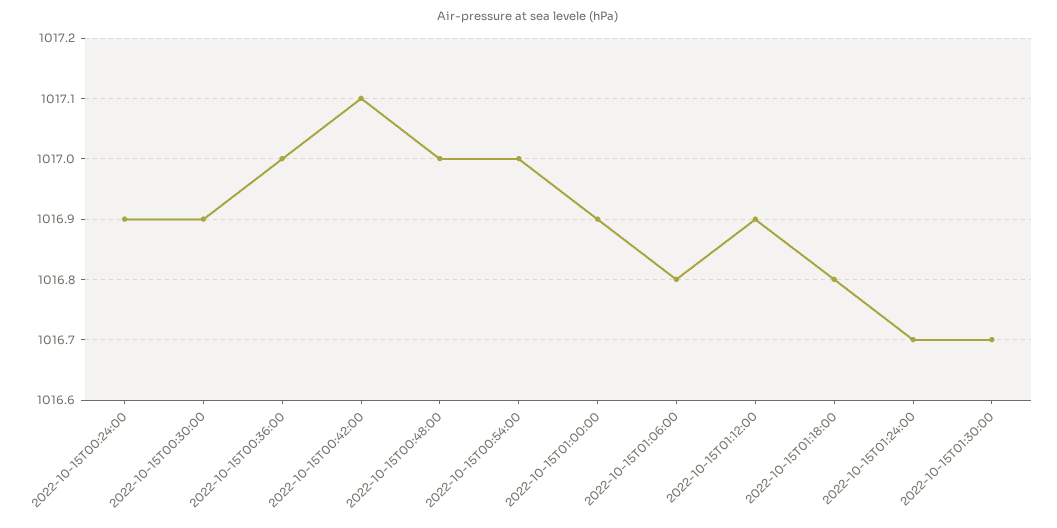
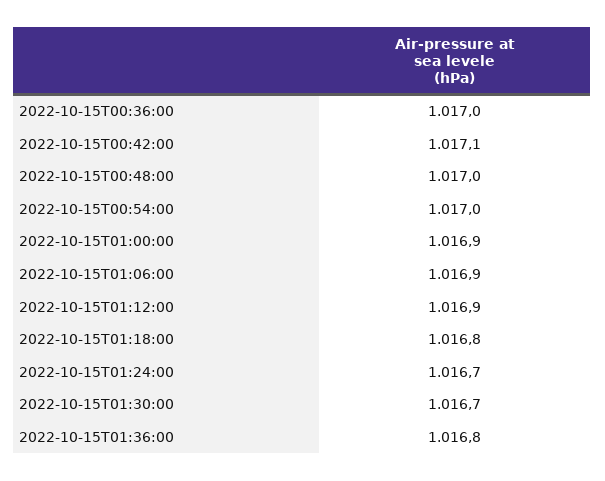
2022-10-15T00:24:00: 1016.9 -> none
2022-10-15T00:30:00: 1016.9 -> none
2022-10-15T01:06:00: 1016.8 -> 1016.9
2022-10-15T01:36:00: none -> 1016.8

